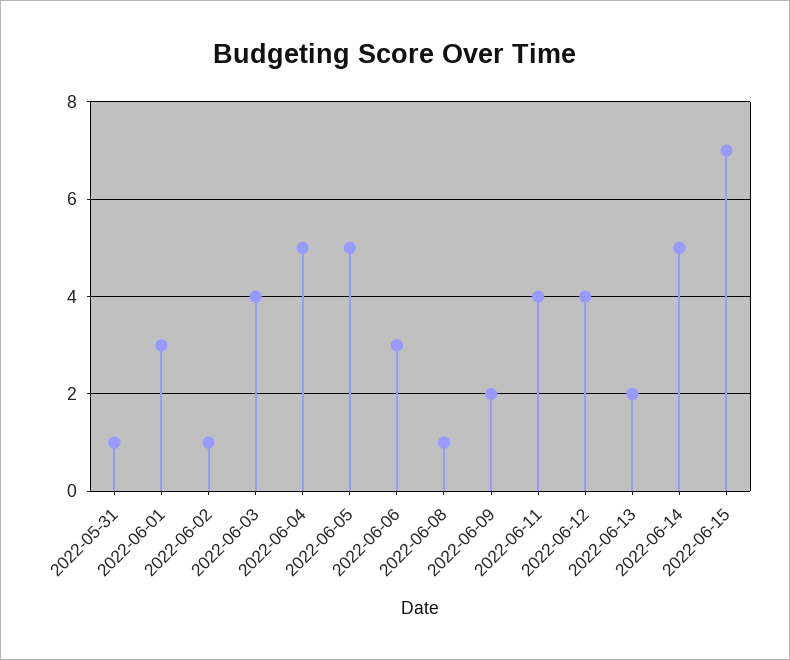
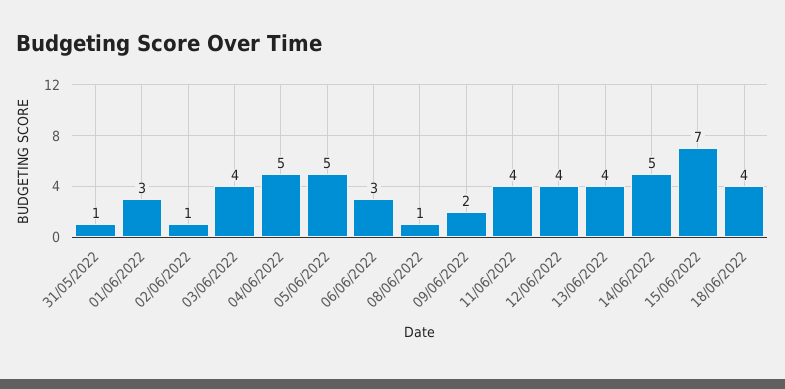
2022-06-13: 2 -> 4
18/06/2022: none -> 4

